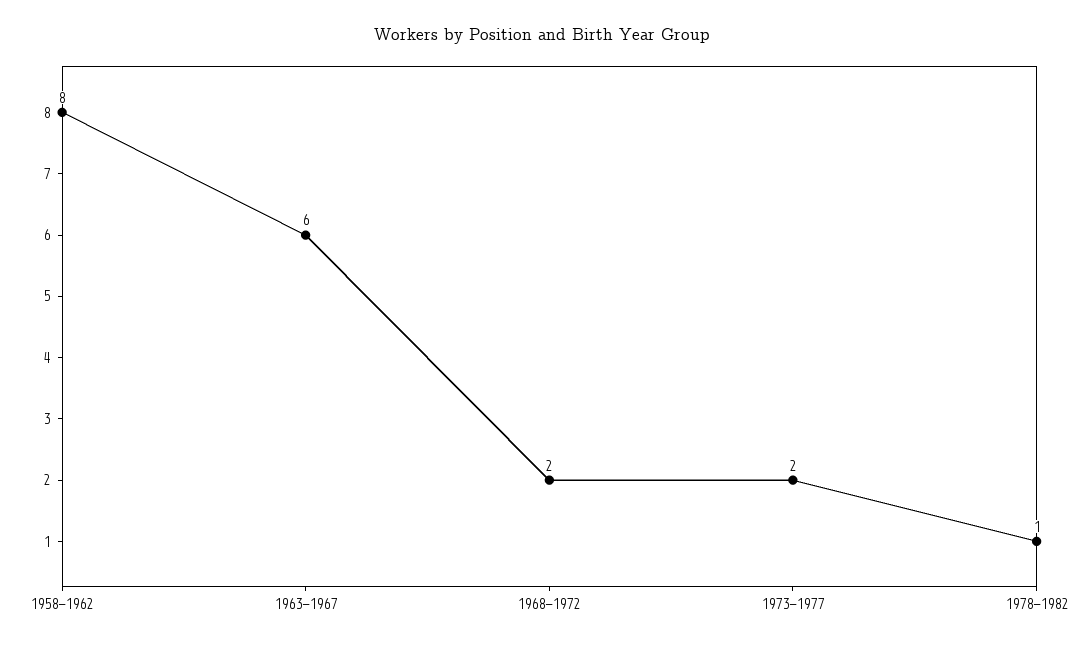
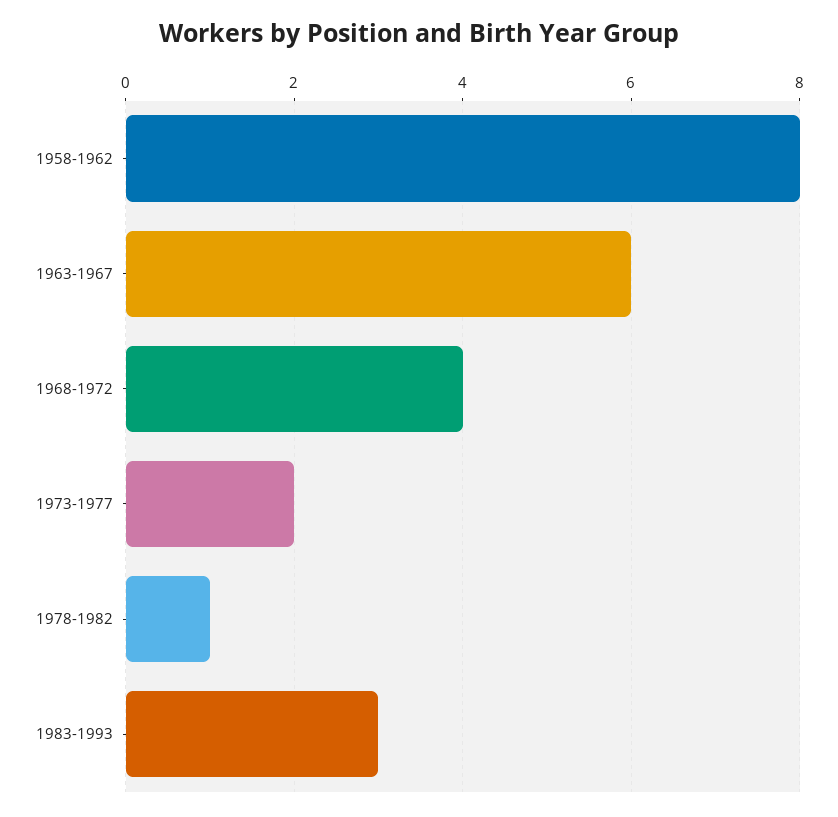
1968-1972: 2 -> 4
1983-1993: none -> 3

